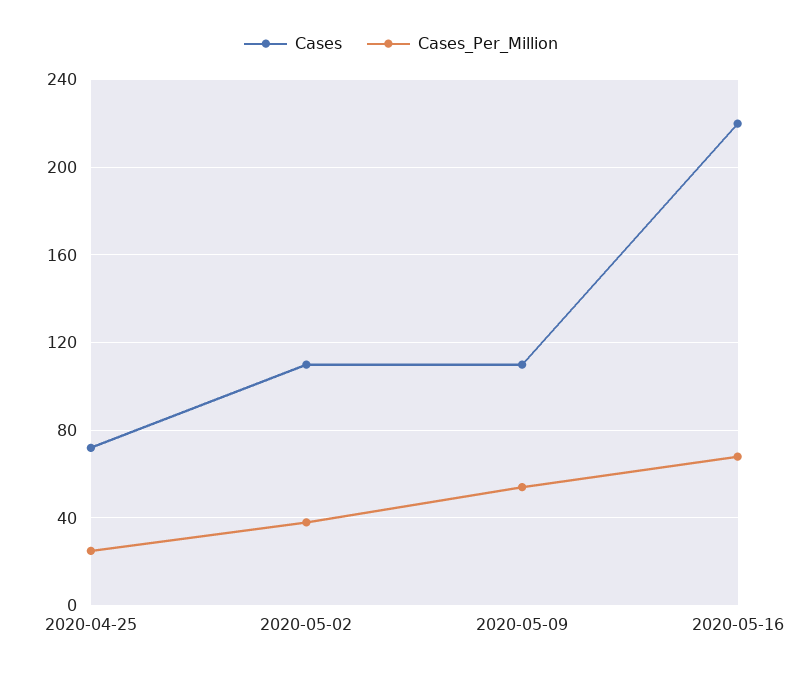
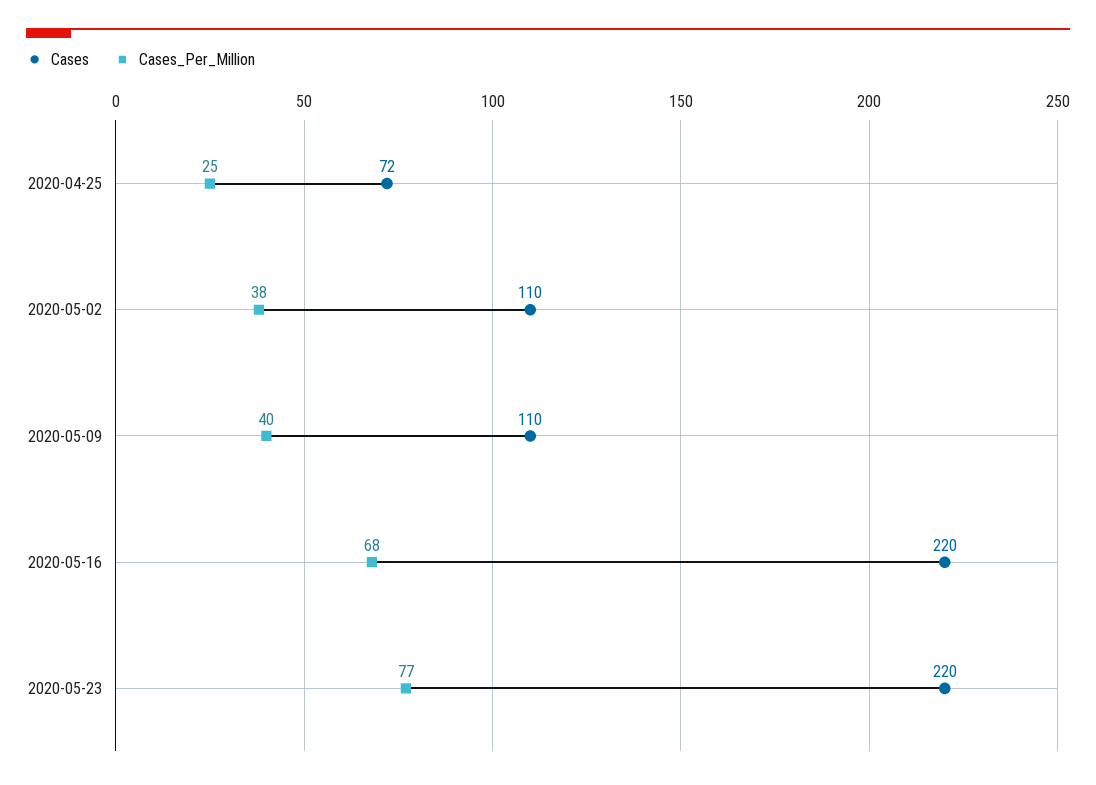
Cases_Per_Million, 2020-05-09: 55 -> 40
Cases, 2020-05-23: none -> 220
Cases_Per_Million, 2020-05-23: none -> 77

